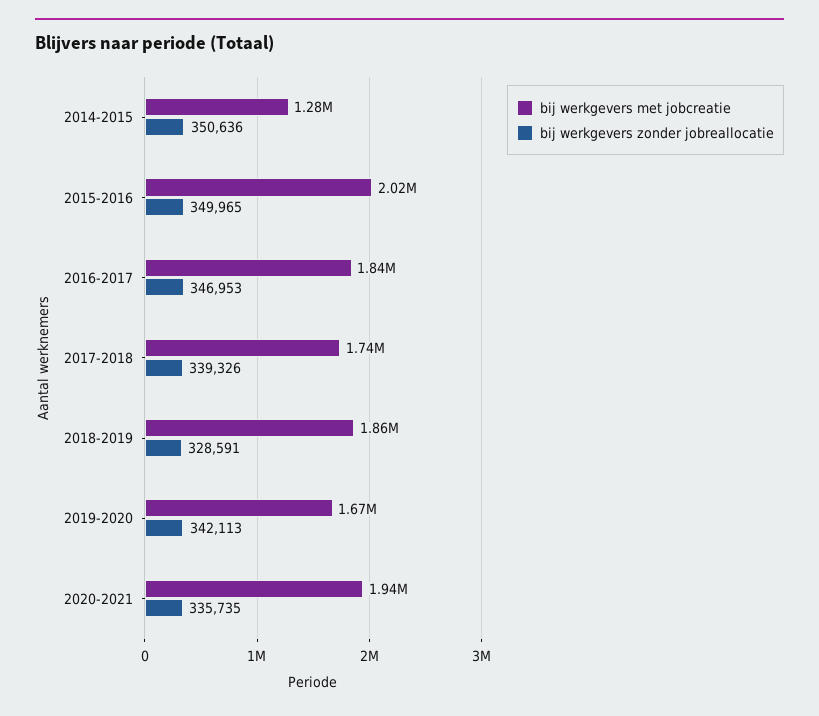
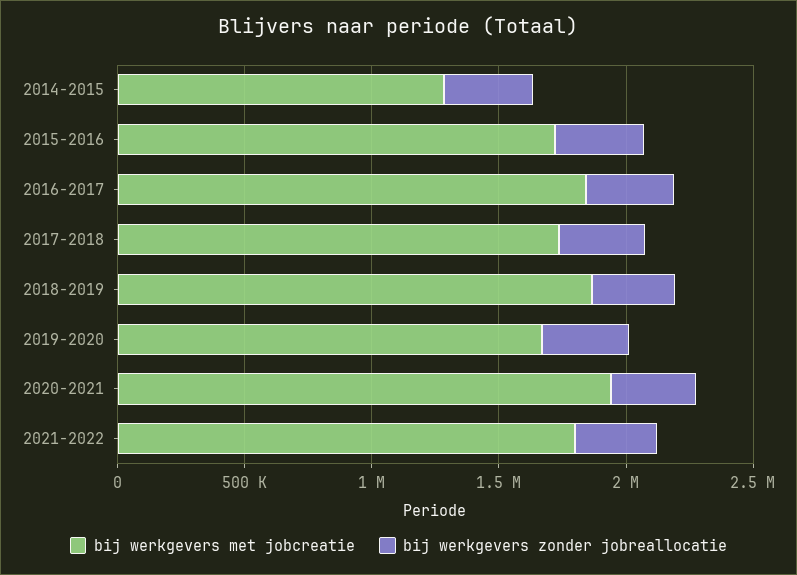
bij werkgevers met jobcreatie, 2015-2016: 2020000 -> 1700000
bij werkgevers met jobcreatie, 2021-2022: none -> 1800000
bij werkgevers zonder jobreallocatie, 2021-2022: none -> 300000

